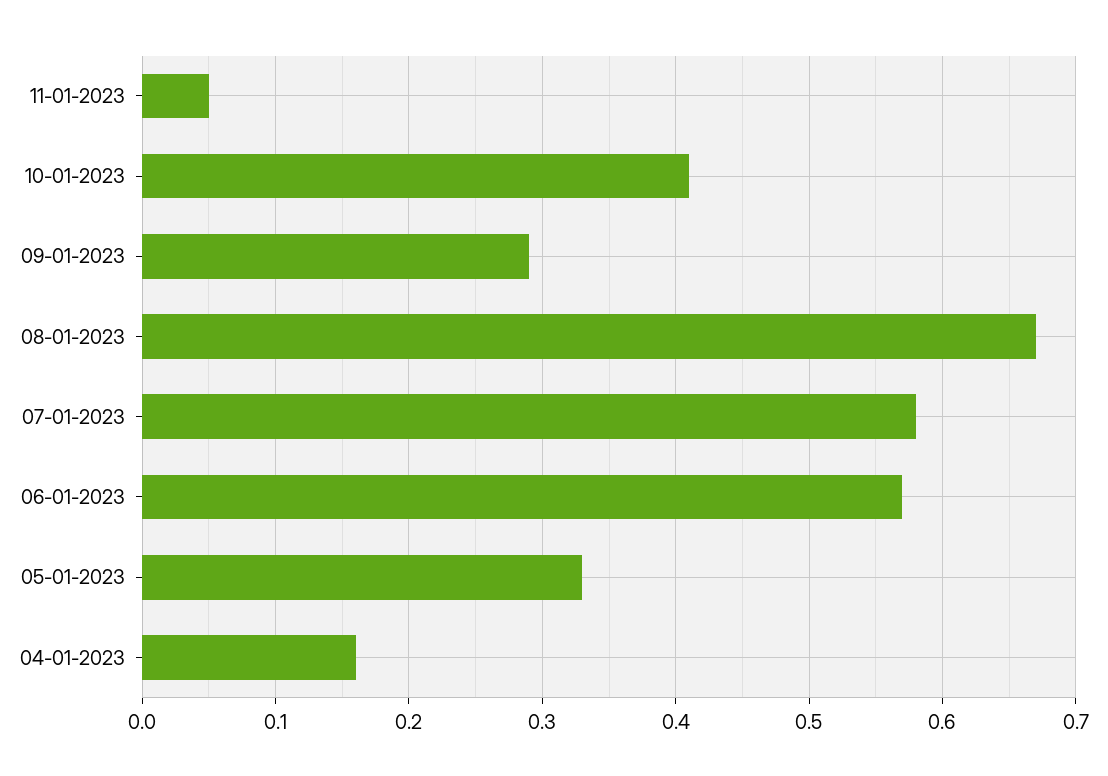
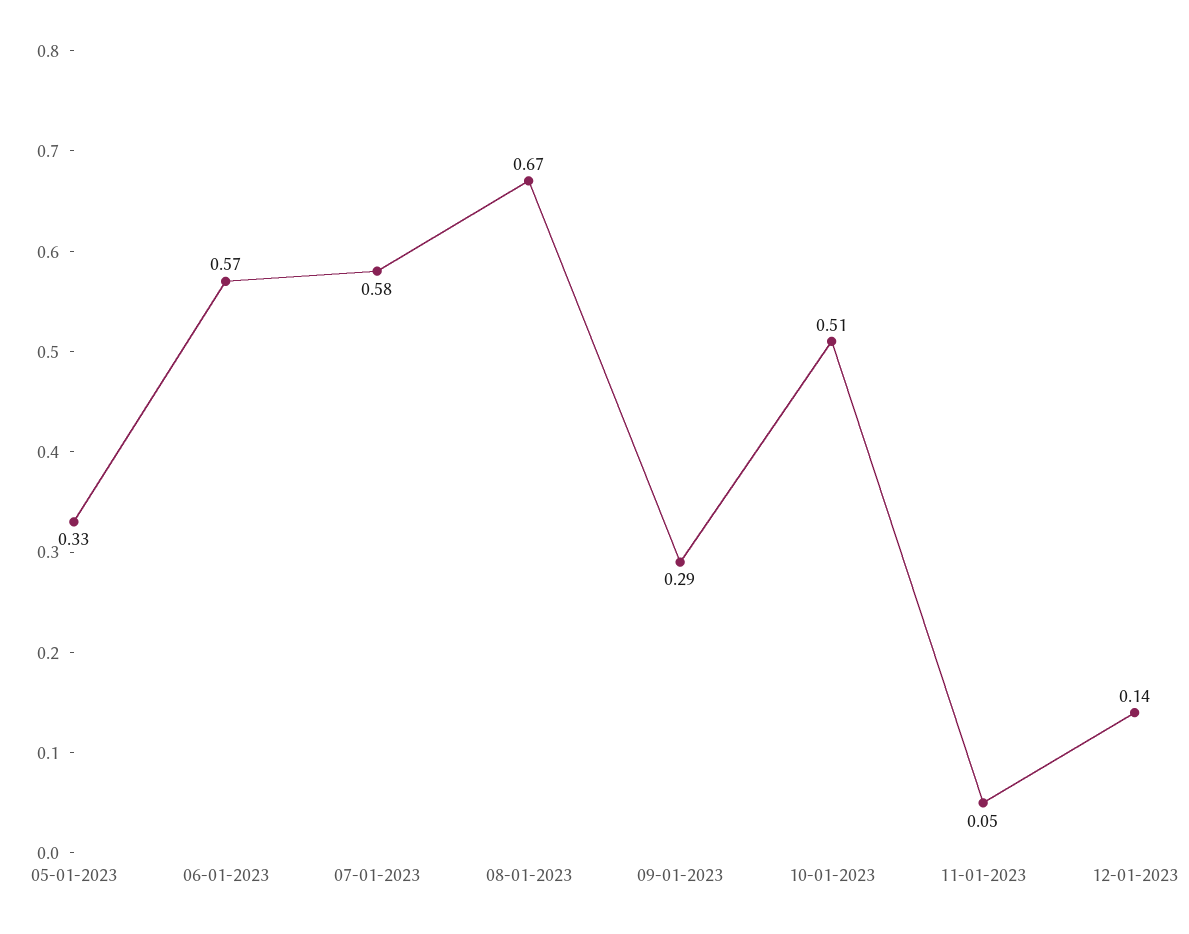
10-01-2023: 0.41 -> 0.51
04-01-2023: 0.16 -> none
12-01-2023: none -> 0.14

